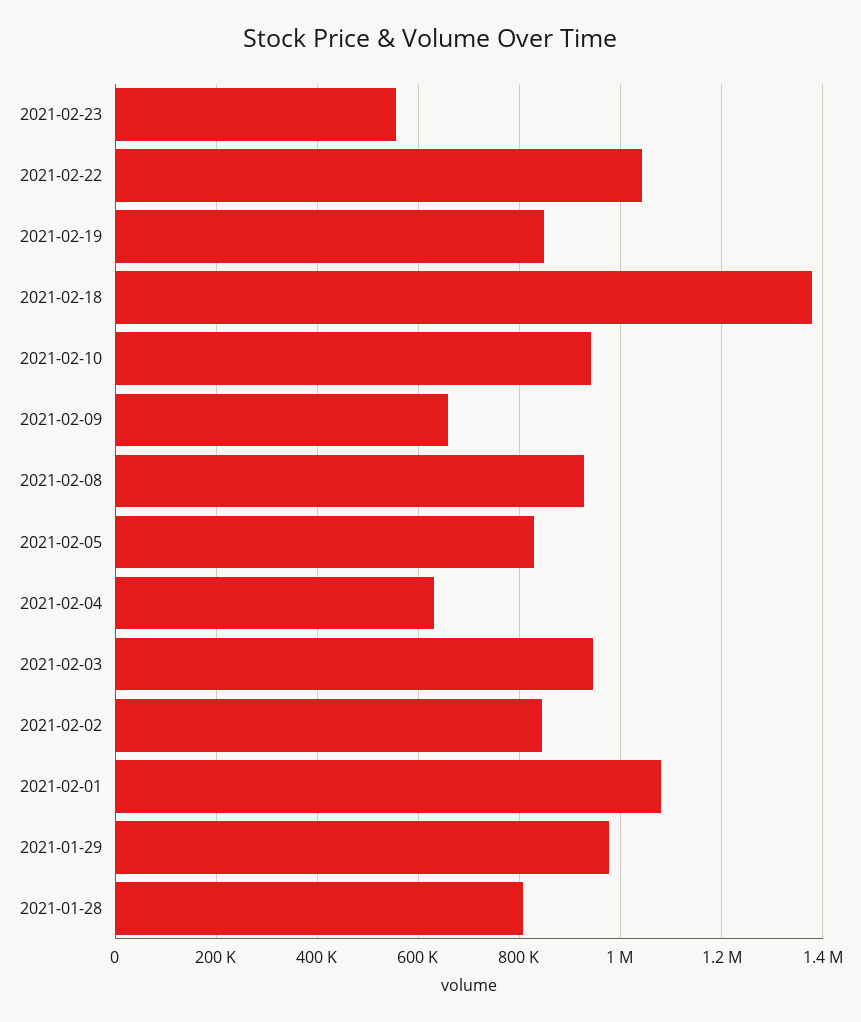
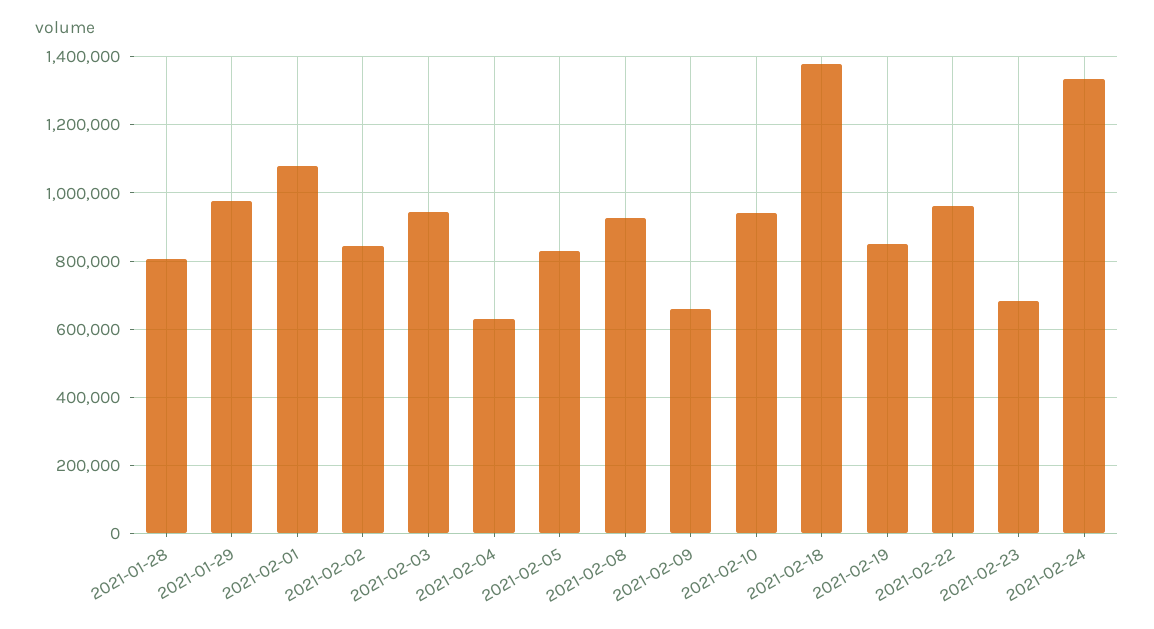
2021-02-23: 560000 -> 680000
2021-02-22: 1040000 -> 960000
2021-02-24: none -> 1340000

